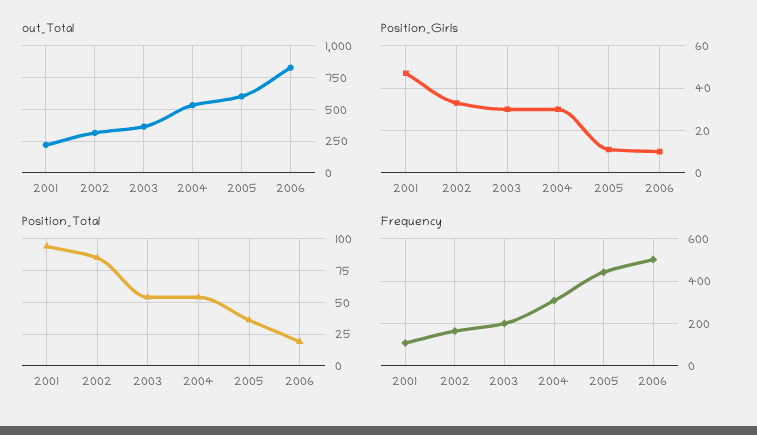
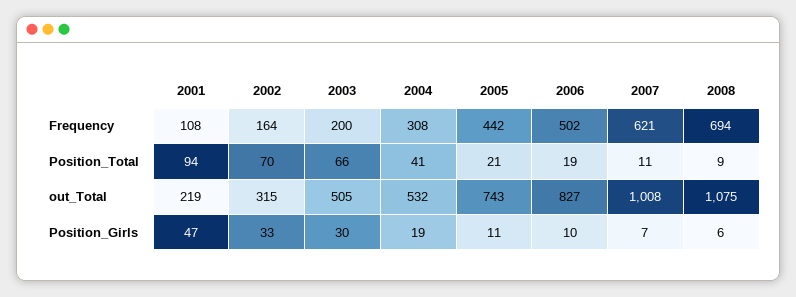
out_Total, 2003: 350 -> 505
out_Total, 2005: 600 -> 743
Position_Girls, 2004: 30 -> 19
Position_Total, 2002: 85 -> 70
Position_Total, 2003: 55 -> 66
Position_Total, 2004: 55 -> 41
Position_Total, 2005: 35 -> 21
Frequency, 2007: none -> 621
Frequency, 2008: none -> 694
Position_Total, 2007: none -> 11
Position_Total, 2008: none -> 9
out_Total, 2007: none -> 1008
out_Total, 2008: none -> 1075
Position_Girls, 2007: none -> 7
Position_Girls, 2008: none -> 6

